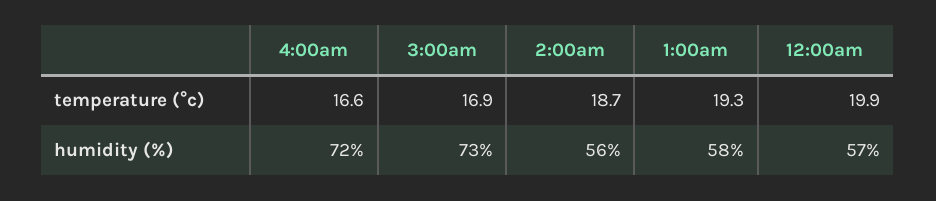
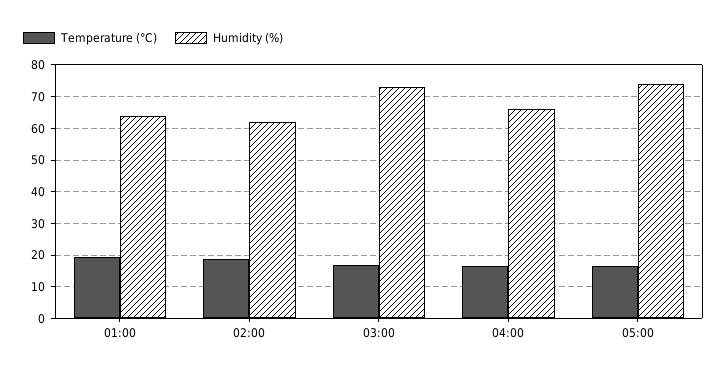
temperature (°c), 12:00am: 19.9 -> none
humidity (%), 4:00am: 72 -> 66
humidity (%), 2:00am: 56 -> 62
humidity (%), 1:00am: 58 -> 64
humidity (%), 12:00am: 57 -> none
temperature (°c), 05:00: none -> 16
humidity (%), 05:00: none -> 74

